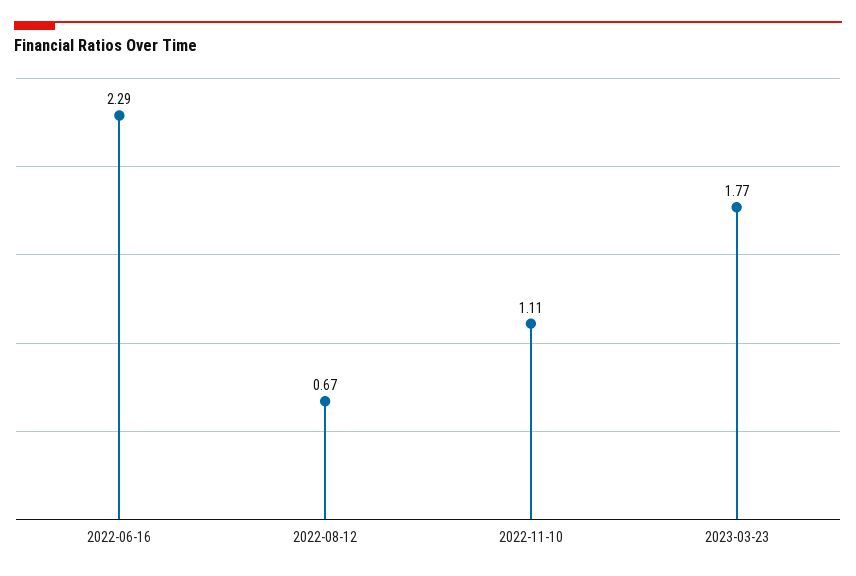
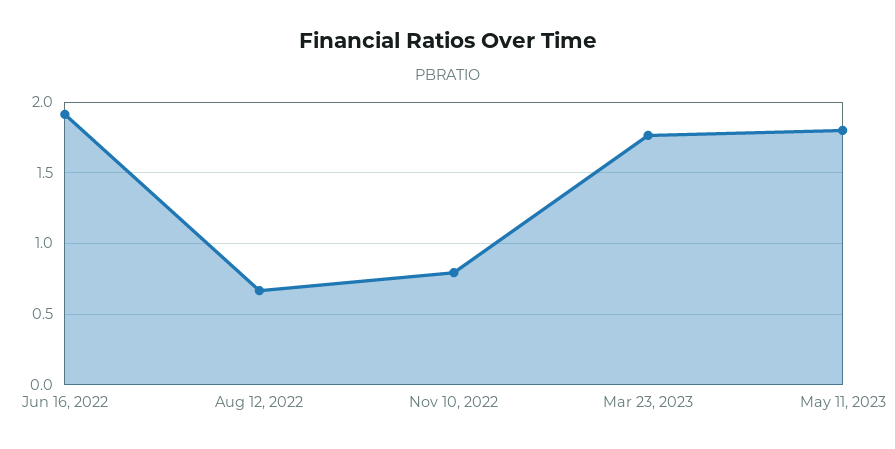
2022-06-16: 2.29 -> 1.9
2022-11-10: 1.11 -> 0.8
May 11, 2023: none -> 1.8

